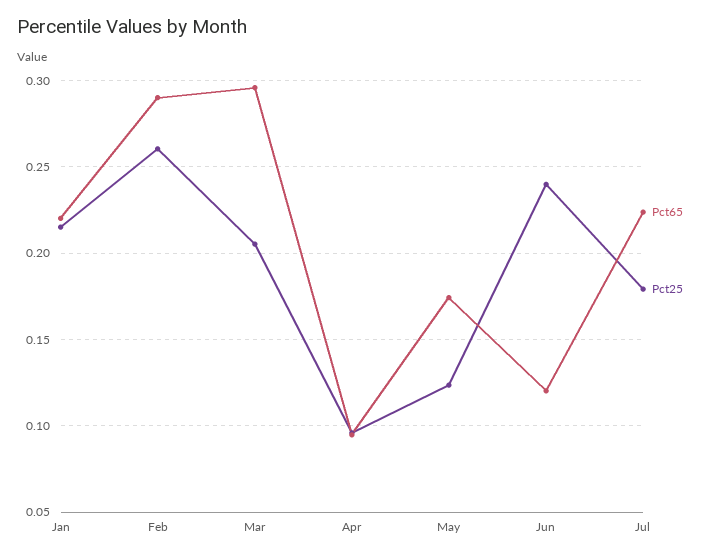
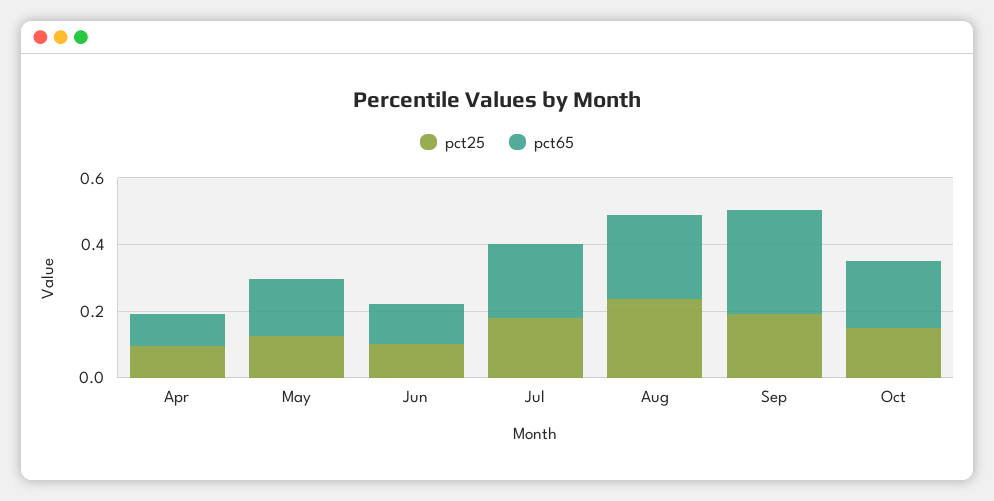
Pct65, Jan: 0.22 -> none
Pct25, Jan: 0.215 -> none
Pct65, Feb: 0.29 -> none
Pct25, Feb: 0.26 -> none
Pct65, Mar: 0.295 -> none
Pct25, Mar: 0.205 -> none
Pct25, Jun: 0.24 -> 0.1
Pct25, Aug: none -> 0.25
Pct65, Aug: none -> 0.25
Pct25, Sep: none -> 0.2
Pct65, Sep: none -> 0.3
Pct25, Oct: none -> 0.15
Pct65, Oct: none -> 0.2

